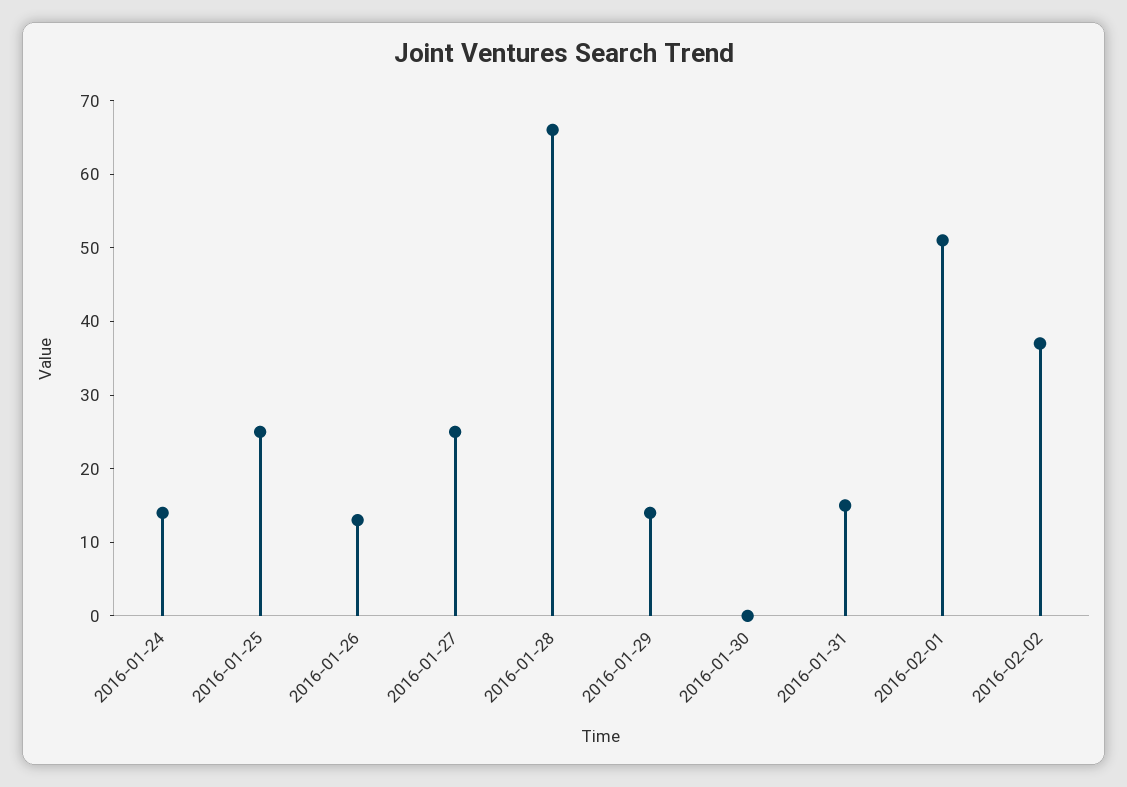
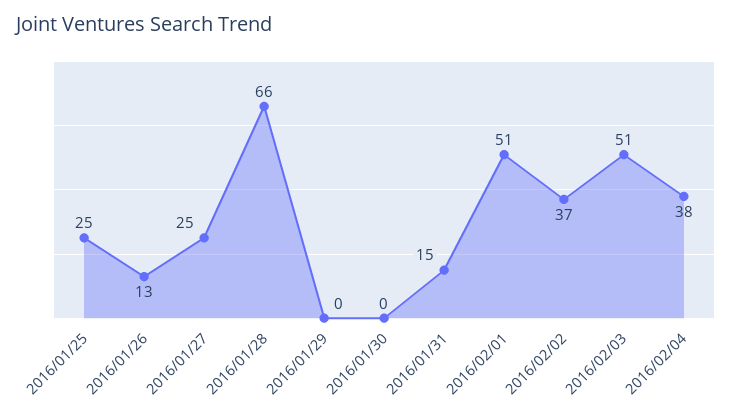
2016-01-24: 15 -> none
2016-01-29: 15 -> 0
2016/02/03: none -> 51
2016/02/04: none -> 38

